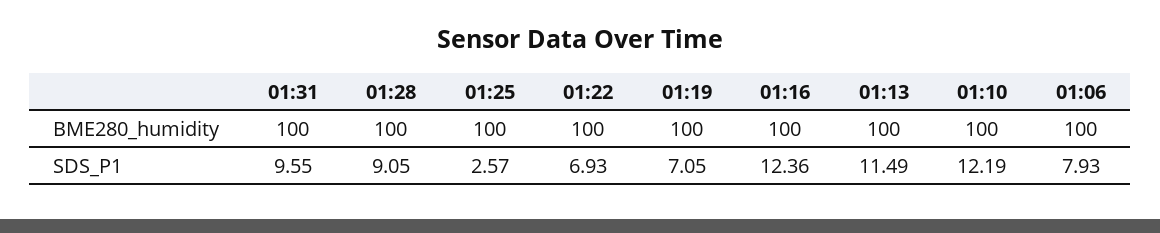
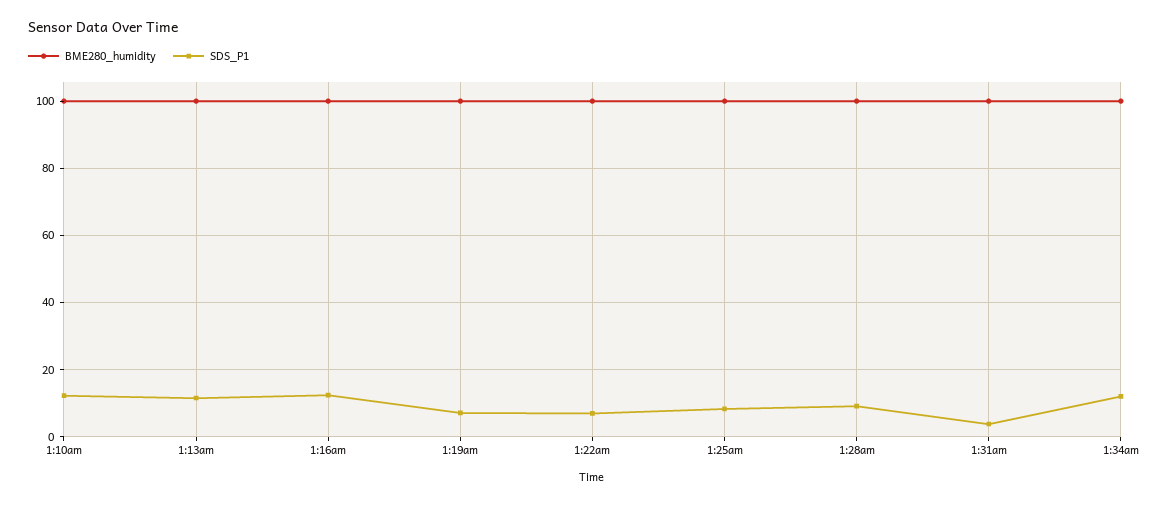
BME280_humidity, 01:06: 100 -> none
SDS_P1, 01:31: 9.55 -> 4
SDS_P1, 01:25: 2.57 -> 8
SDS_P1, 01:06: 7.93 -> none
BME280_humidity, 1:34am: none -> 100
SDS_P1, 1:34am: none -> 12

